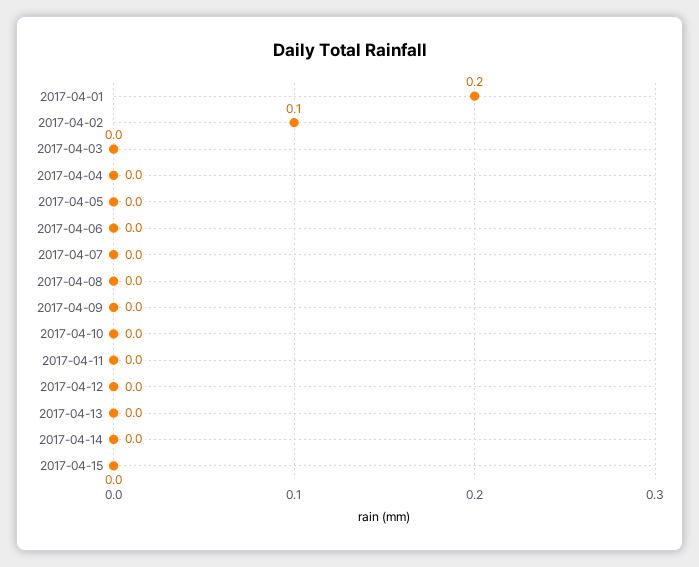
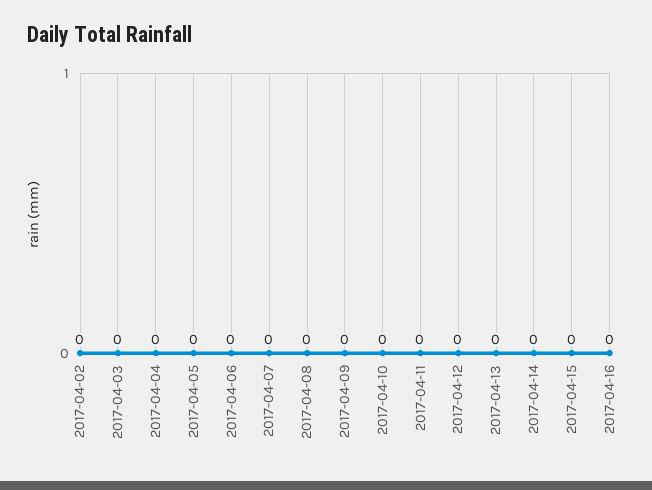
2017-04-01: 0.2 -> none
2017-04-02: 0.1 -> 0
2017-04-16: none -> 0

